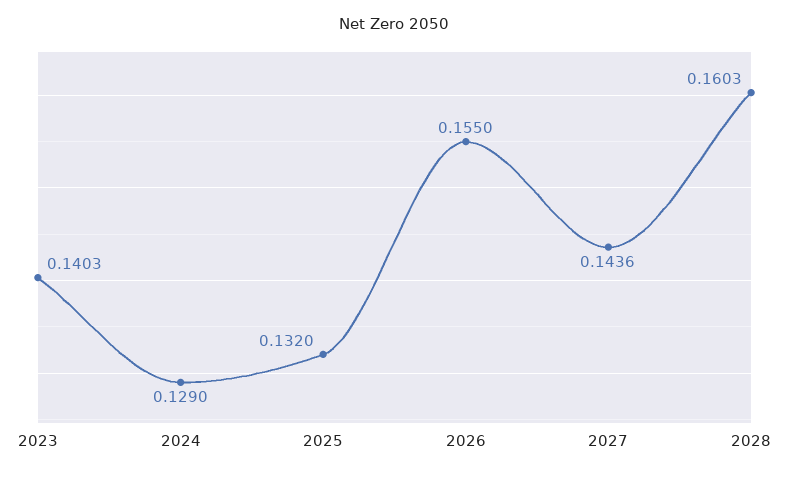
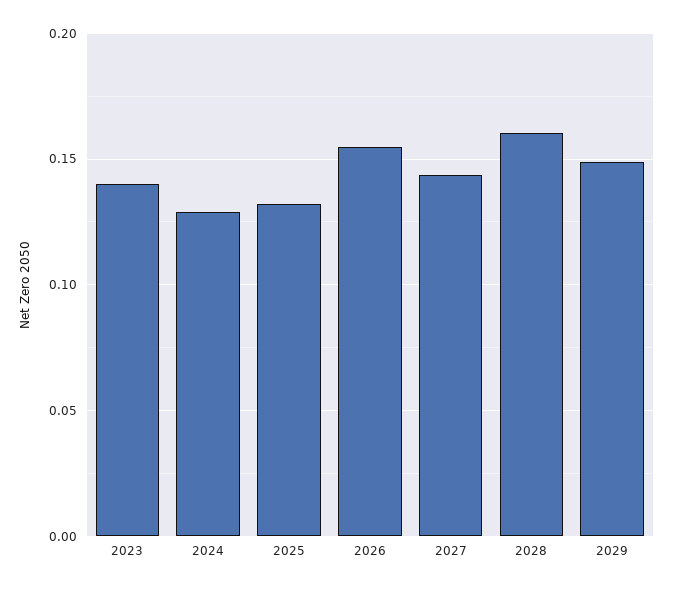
2029: none -> 0.15

